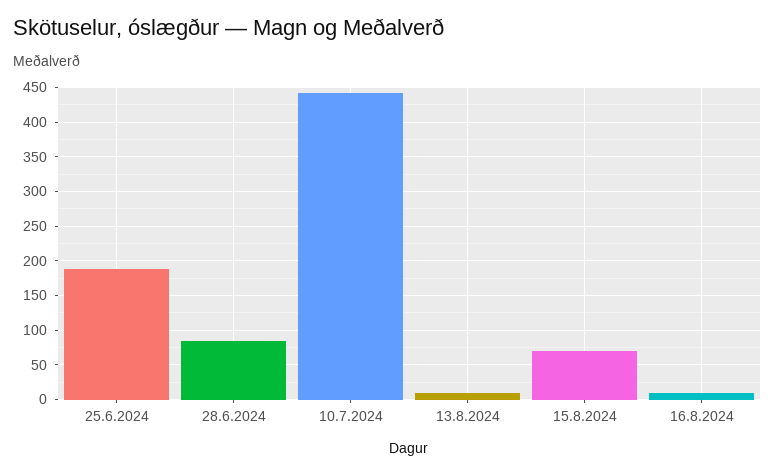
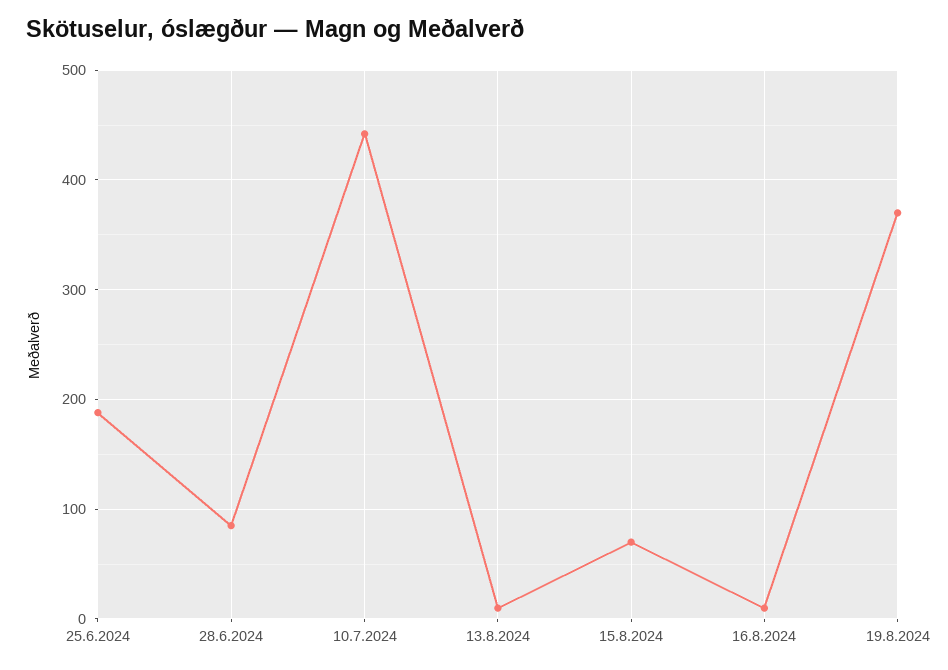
19.8.2024: none -> 370

